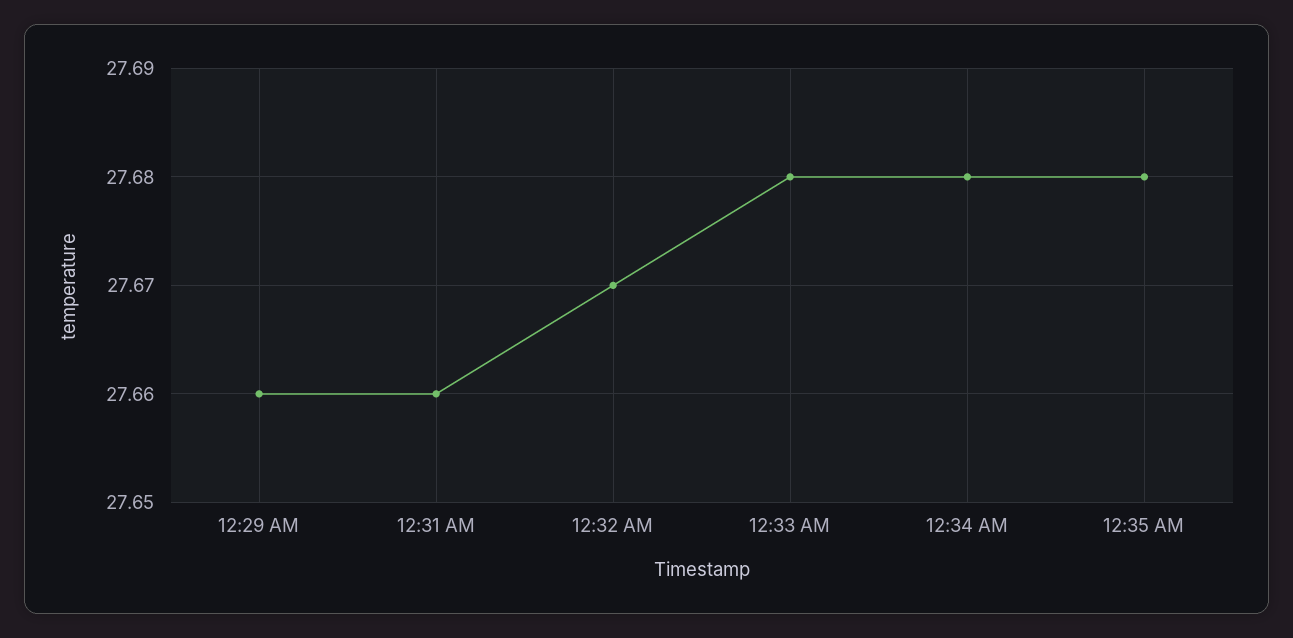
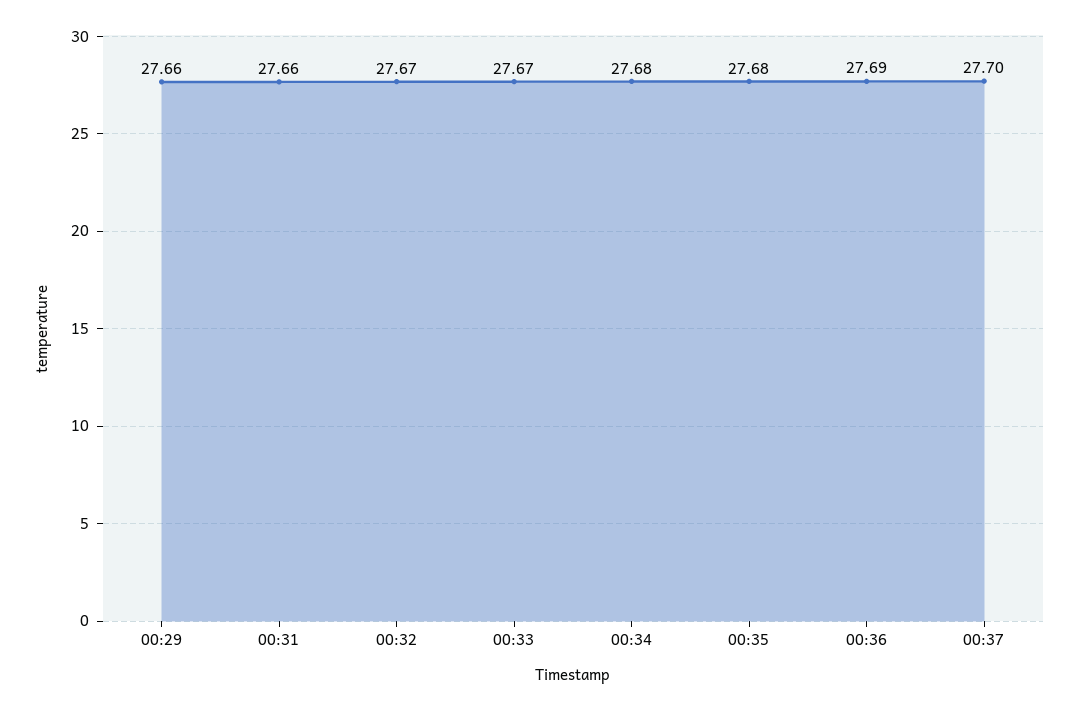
12:33 AM: 27.68 -> 27.67
00:36: none -> 27.69
00:37: none -> 27.7

